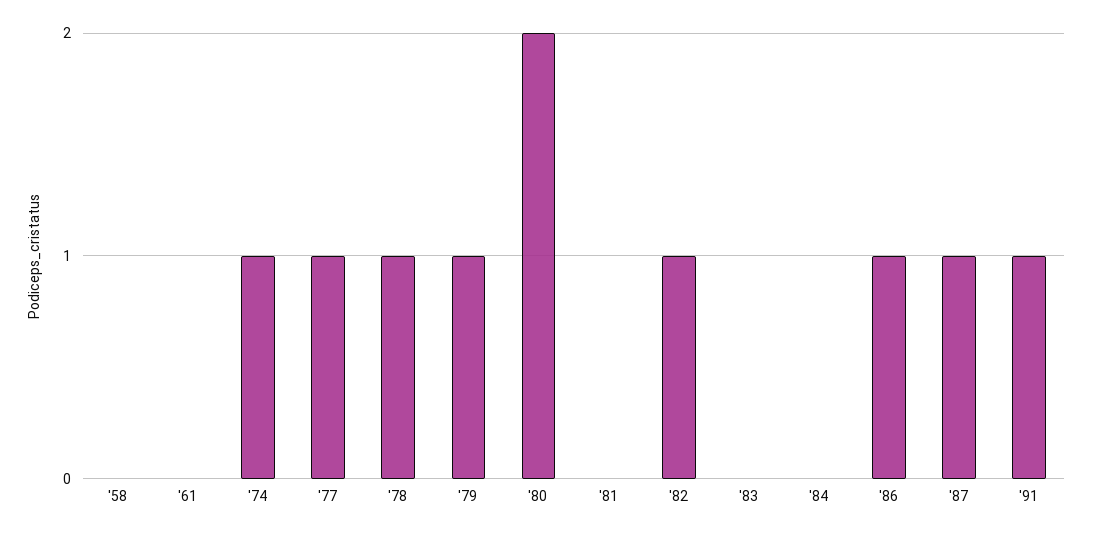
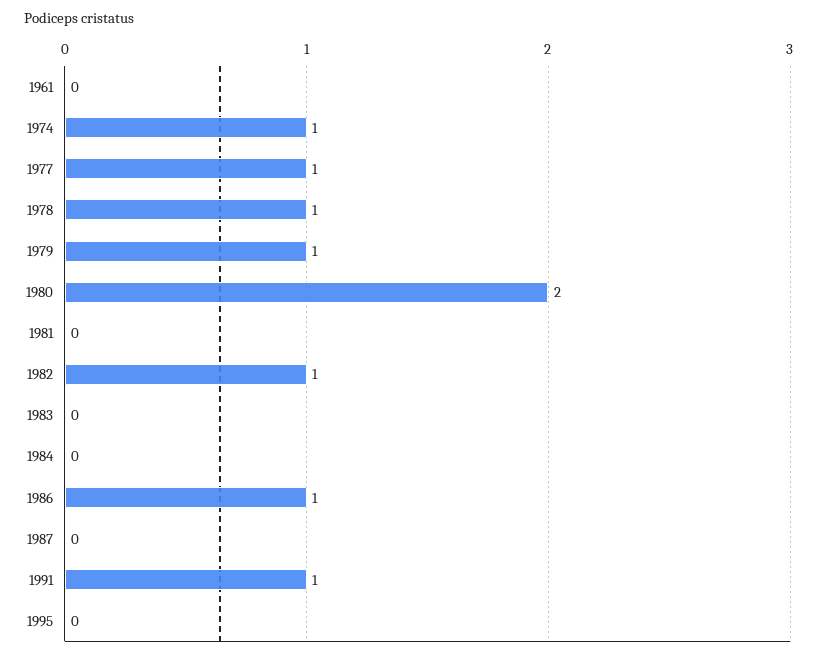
'58: 0 -> none
'87: 1 -> 0
1995: none -> 0

